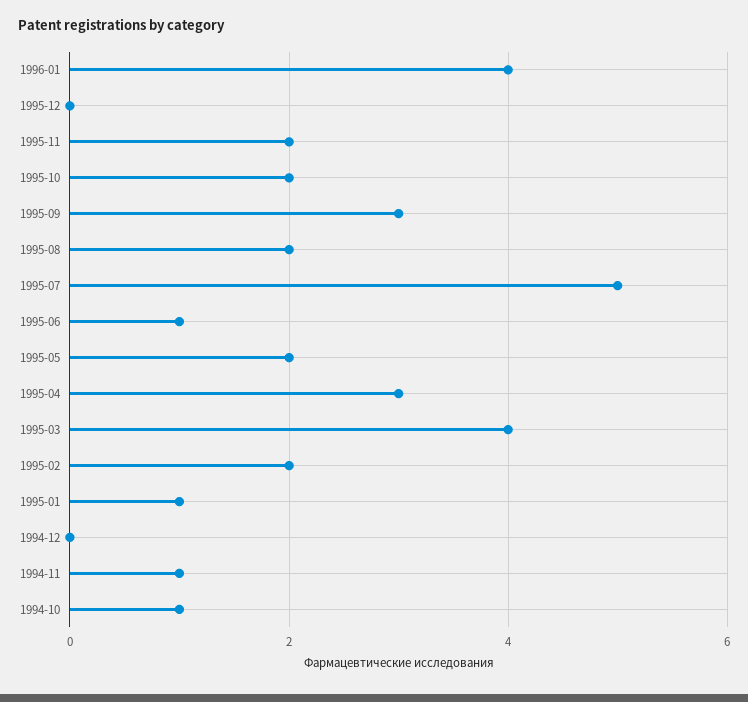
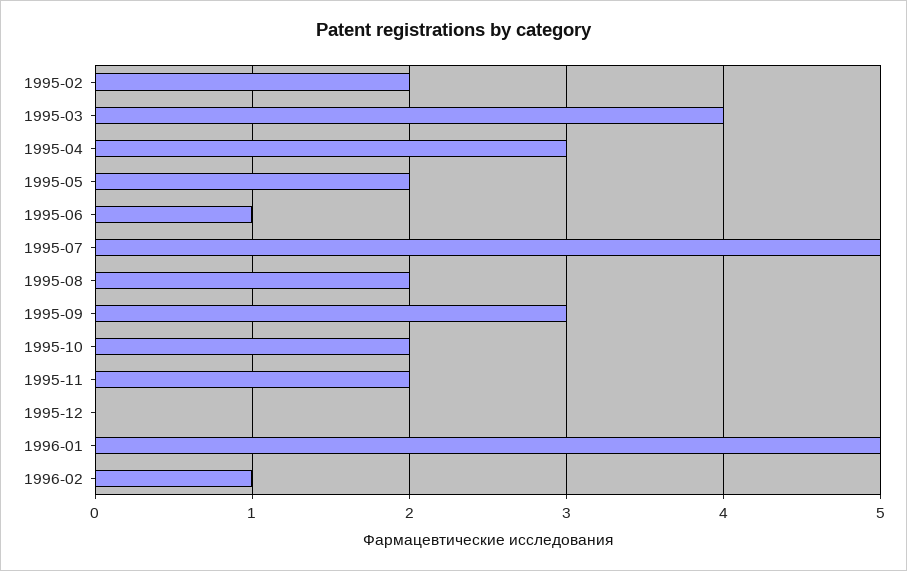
1996-01: 4 -> 5
1995-01: 1 -> none
1994-12: 0 -> none
1994-11: 1 -> none
1994-10: 1 -> none
1996-02: none -> 1

